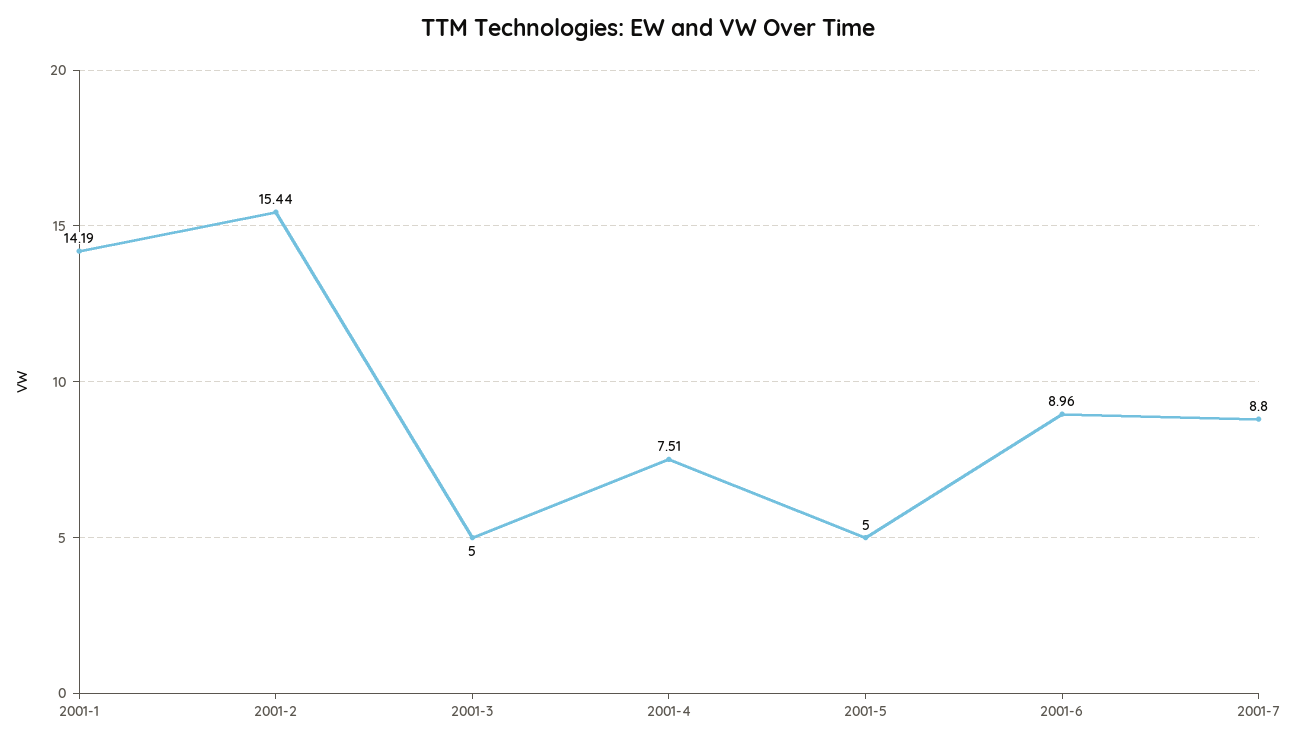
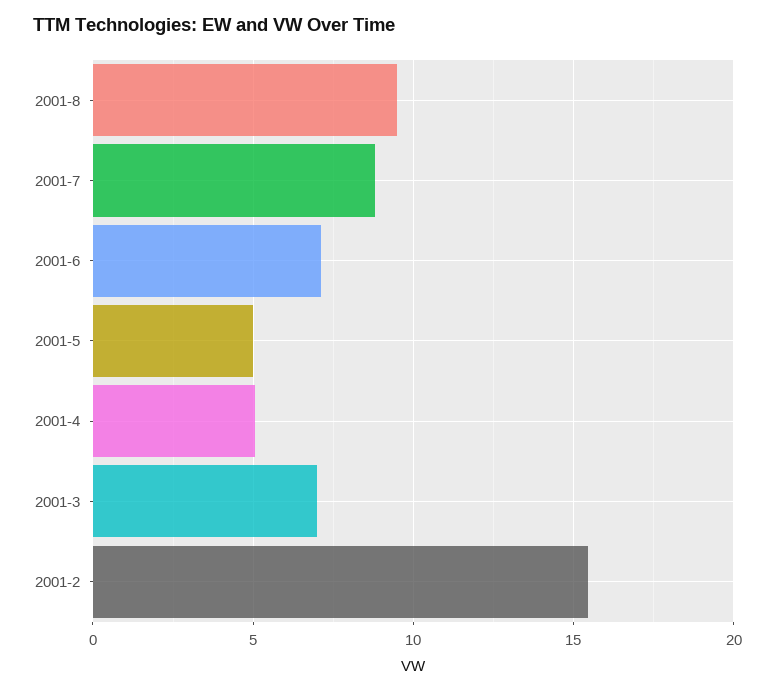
2001-1: 14.19 -> none
2001-3: 5 -> 7
2001-4: 7.51 -> 5
2001-6: 8.96 -> 7
2001-8: none -> 9.5

